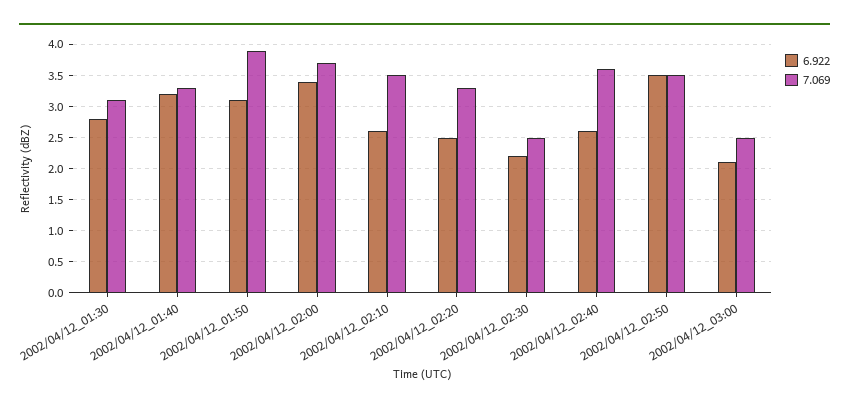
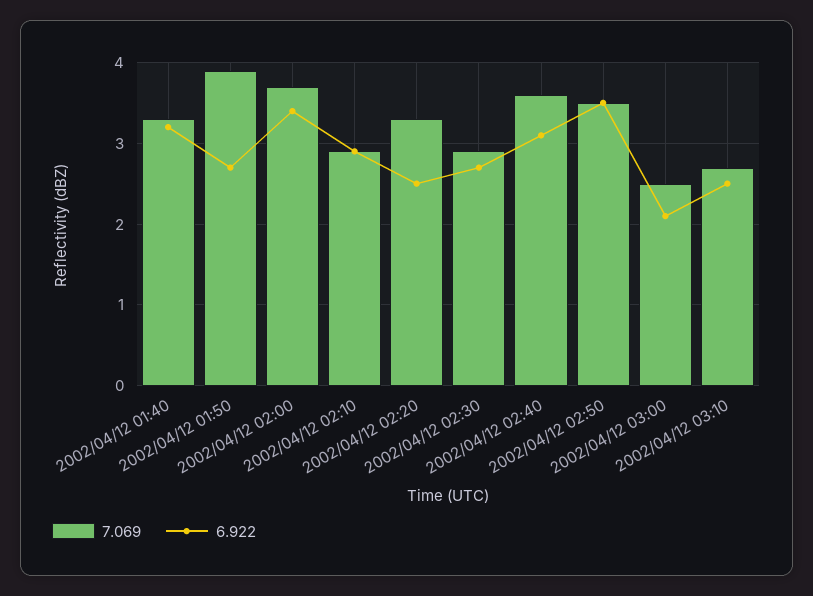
6.922, 2002/04/12_01:30: 2.8 -> none
7.069, 2002/04/12_01:30: 3.1 -> none
6.922, 2002/04/12_01:50: 3.1 -> 2.7
6.922, 2002/04/12_02:10: 2.6 -> 2.9
7.069, 2002/04/12_02:10: 3.5 -> 2.9
6.922, 2002/04/12_02:30: 2.2 -> 2.7
7.069, 2002/04/12_02:30: 2.5 -> 2.9
6.922, 2002/04/12_02:40: 2.6 -> 3.1
7.069, 2002/04/12 03:10: none -> 2.7
6.922, 2002/04/12 03:10: none -> 2.5

